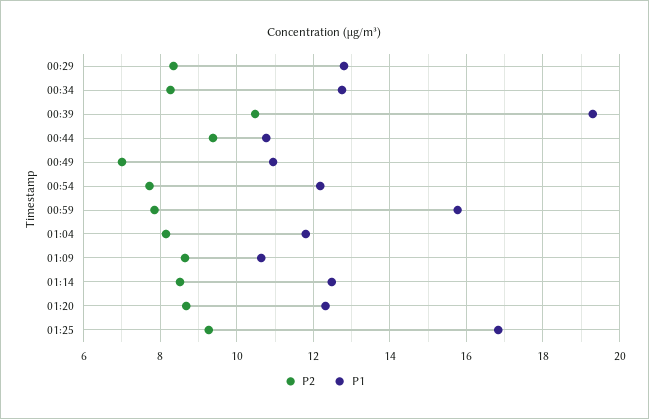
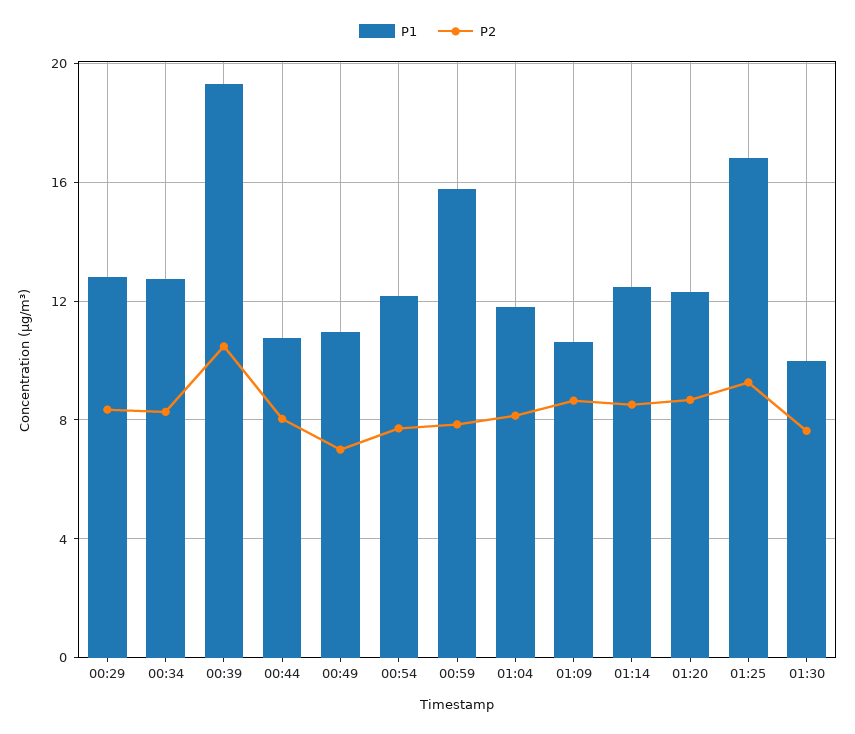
P2, 00:44: 9.4 -> 8
P1, 01:30: none -> 10
P2, 01:30: none -> 7.5

